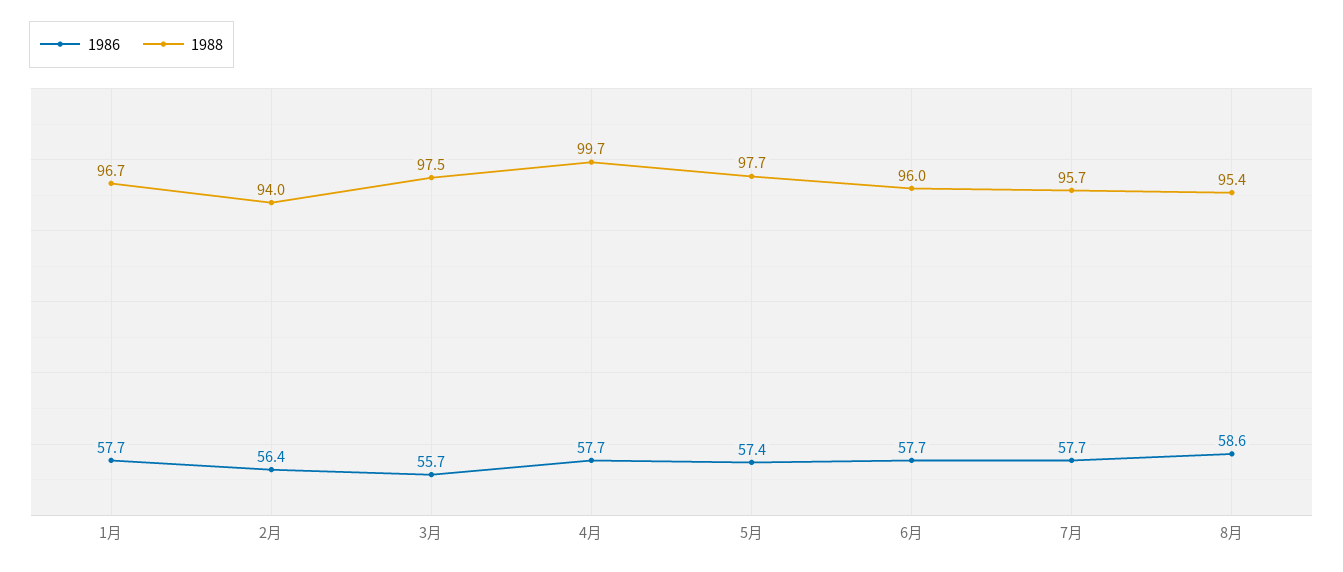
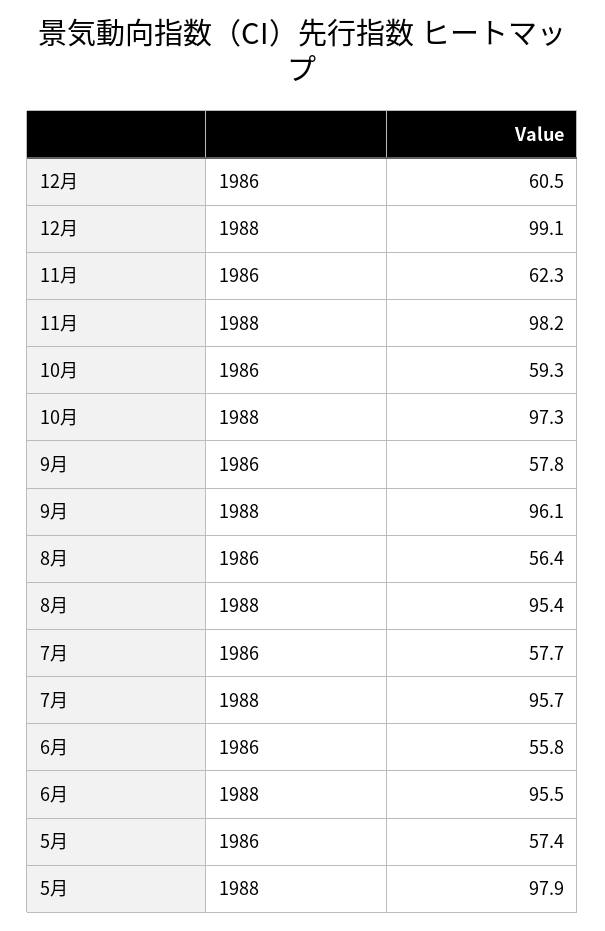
1986, 1月: 57.7 -> none
1988, 1月: 96.7 -> none
1986, 2月: 56.4 -> none
1988, 2月: 94 -> none
1986, 3月: 55.7 -> none
1988, 3月: 97.5 -> none
1986, 4月: 57.7 -> none
1988, 4月: 99.7 -> none
1988, 5月: 97.7 -> 97.9
1986, 6月: 57.7 -> 55.8
1988, 6月: 96 -> 95.5
1986, 8月: 58.6 -> 56.4
1986, 12月: none -> 60.5
1988, 12月: none -> 99.1
1986, 11月: none -> 62.3
1988, 11月: none -> 98.2
1986, 10月: none -> 59.3
1988, 10月: none -> 97.3
1986, 9月: none -> 57.8
1988, 9月: none -> 96.1

